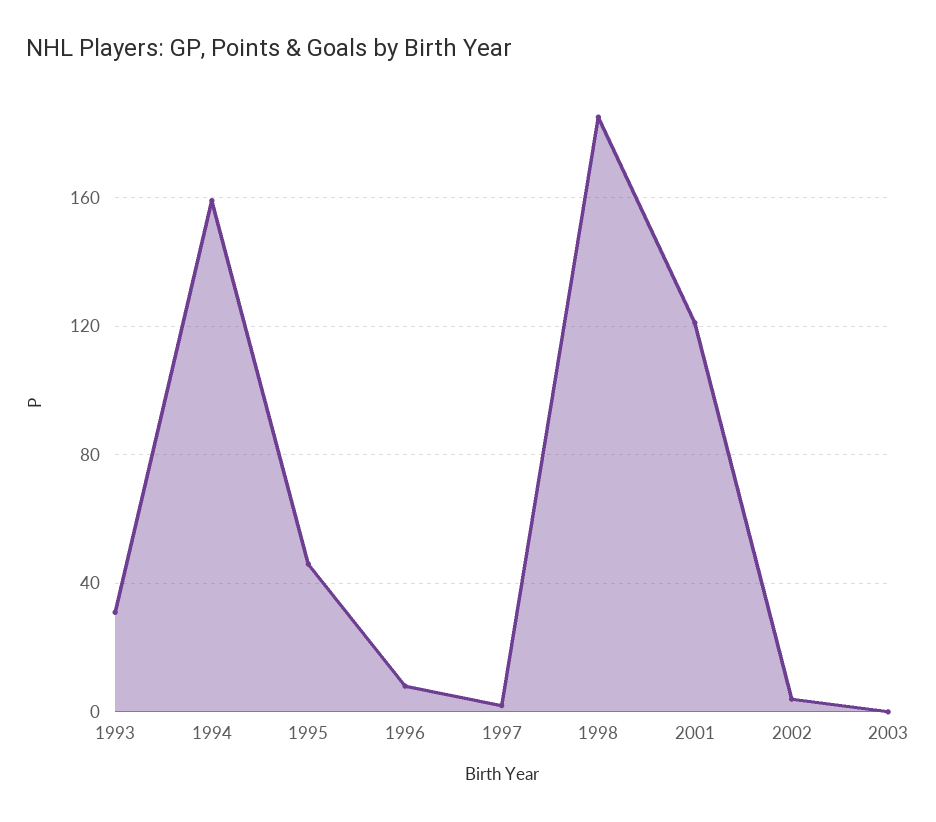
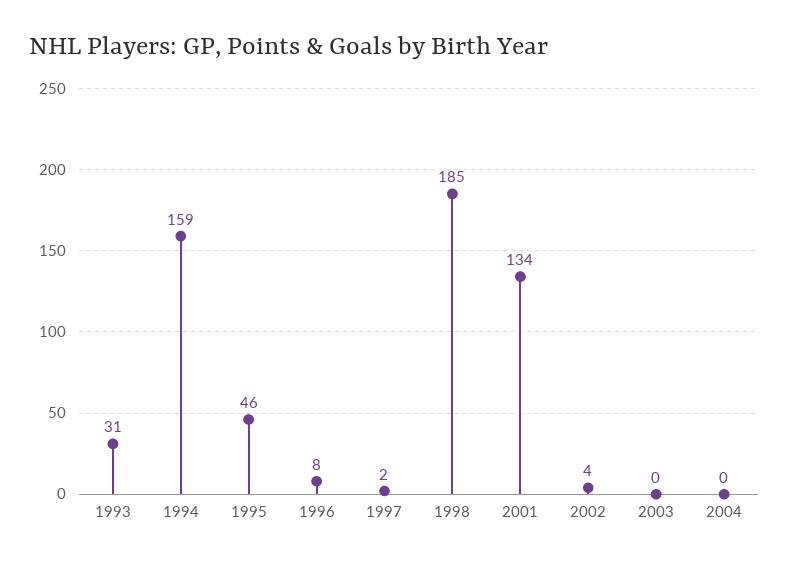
2001: 120 -> 134
2004: none -> 0

